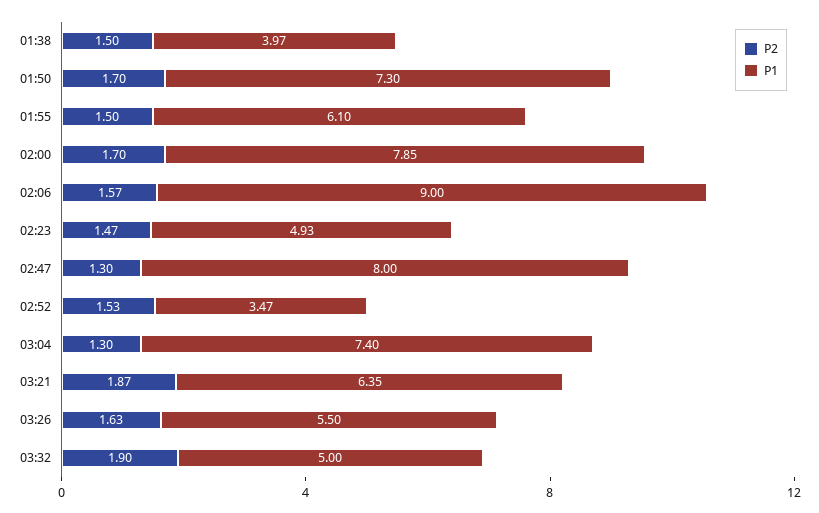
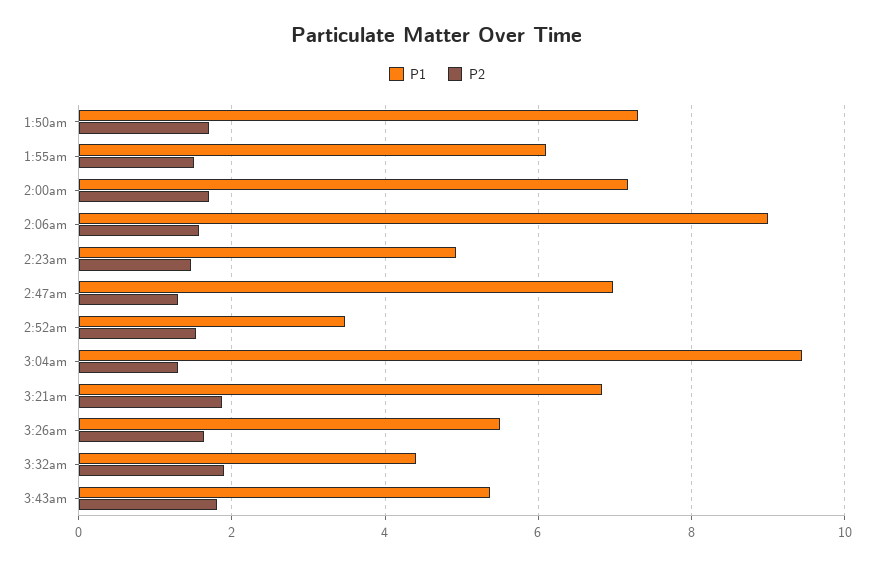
P2, 01:38: 1.5 -> none
P1, 01:38: 3.97 -> none
P1, 02:00: 7.85 -> 7.2
P1, 02:47: 8 -> 7
P1, 03:04: 7.4 -> 9.4
P1, 03:21: 6.35 -> 6.8
P1, 03:32: 5 -> 4.4
P1, 3:43am: none -> 5.4
P2, 3:43am: none -> 1.8

